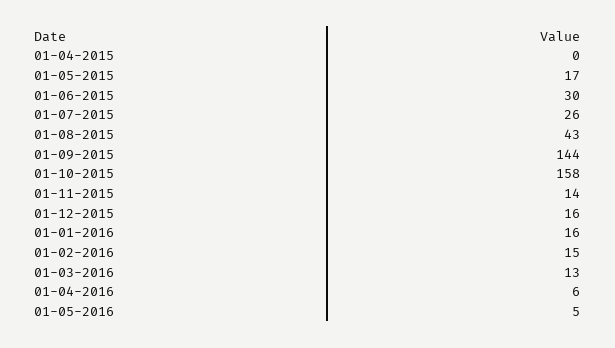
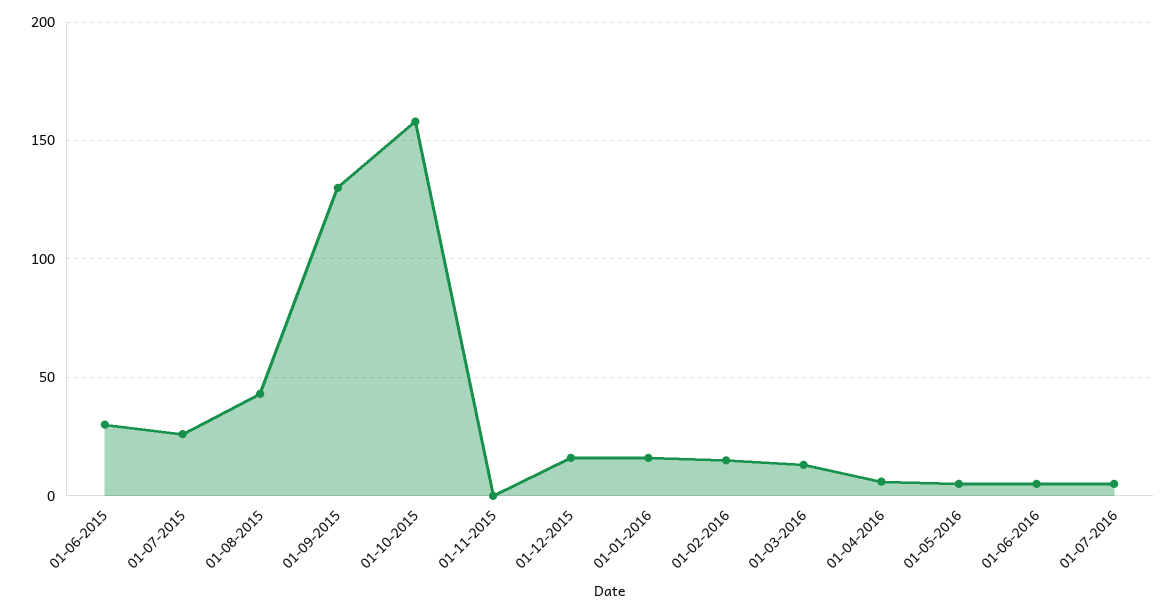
01-04-2015: 0 -> none
01-05-2015: 17 -> none
01-09-2015: 144 -> 130
01-11-2015: 14 -> 0
01-06-2016: none -> 5
01-07-2016: none -> 5

